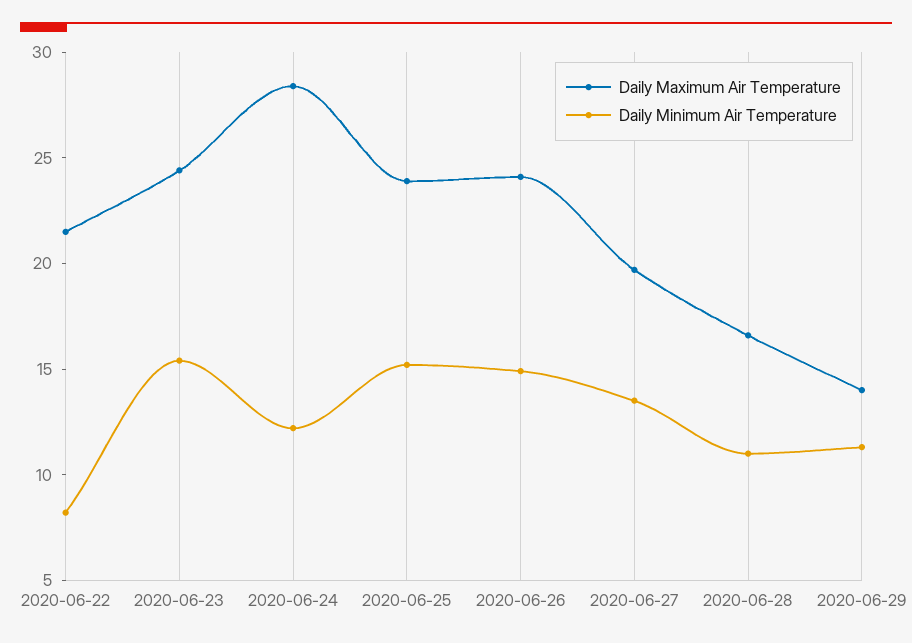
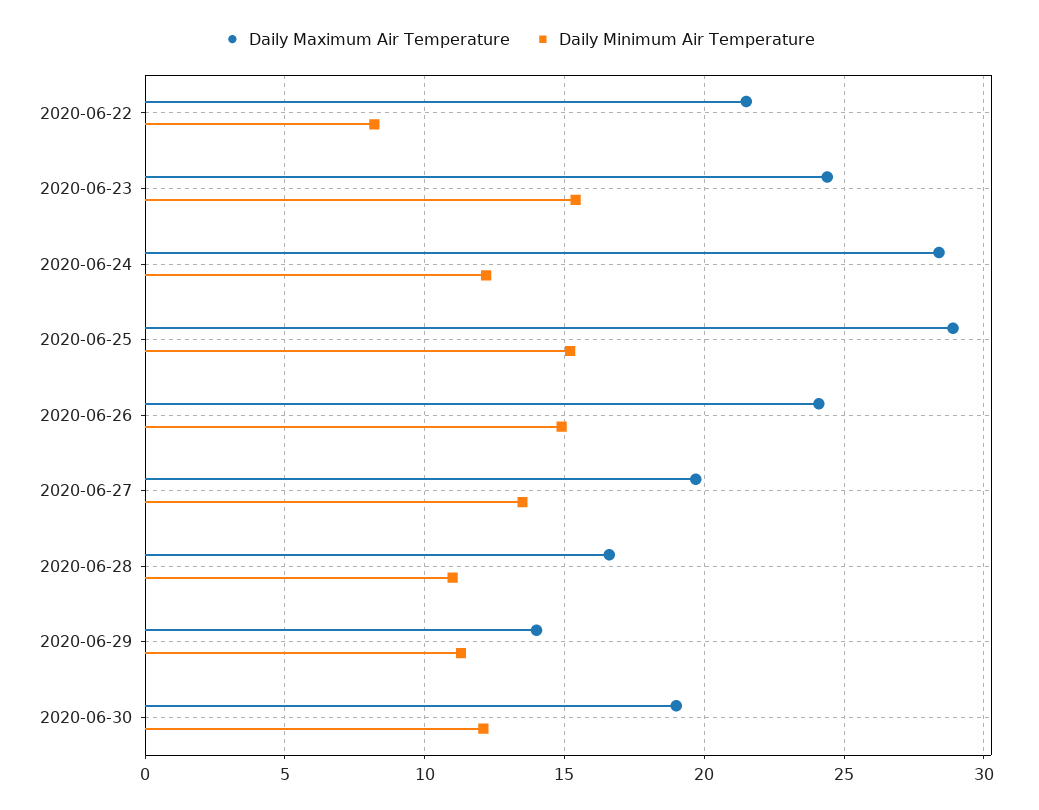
Daily Maximum Air Temperature, 2020-06-25: 24 -> 29
Daily Maximum Air Temperature, 2020-06-30: none -> 19
Daily Minimum Air Temperature, 2020-06-30: none -> 12

